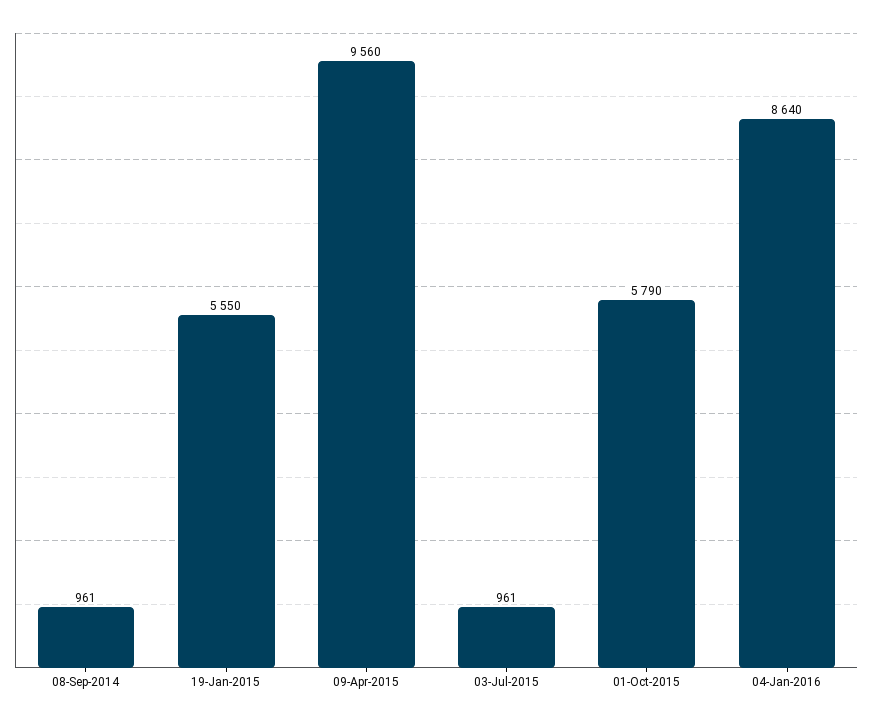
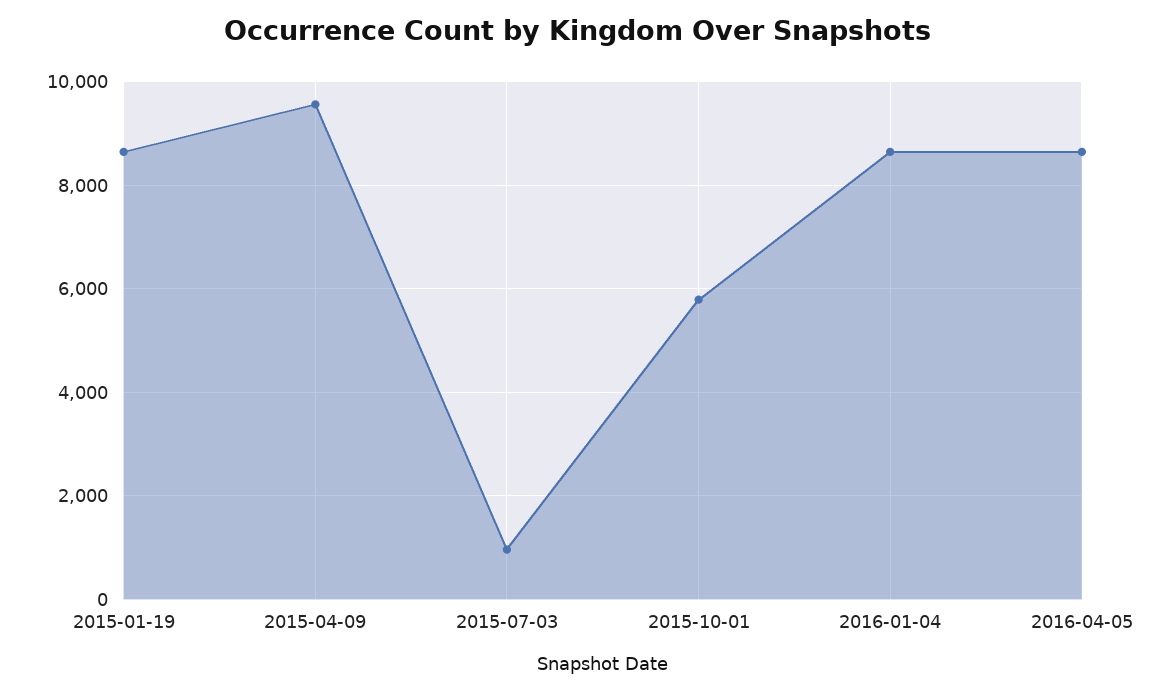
08-Sep-2014: 961 -> none
19-Jan-2015: 5550 -> 8600
2016-04-05: none -> 8600

